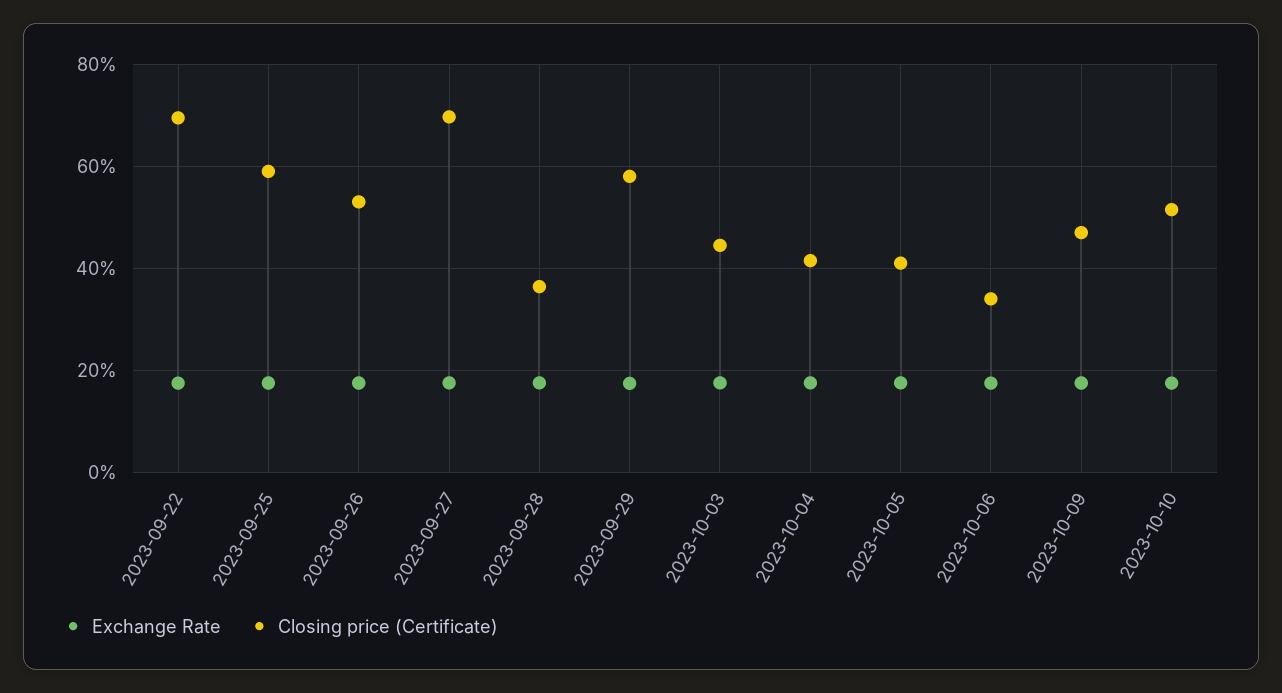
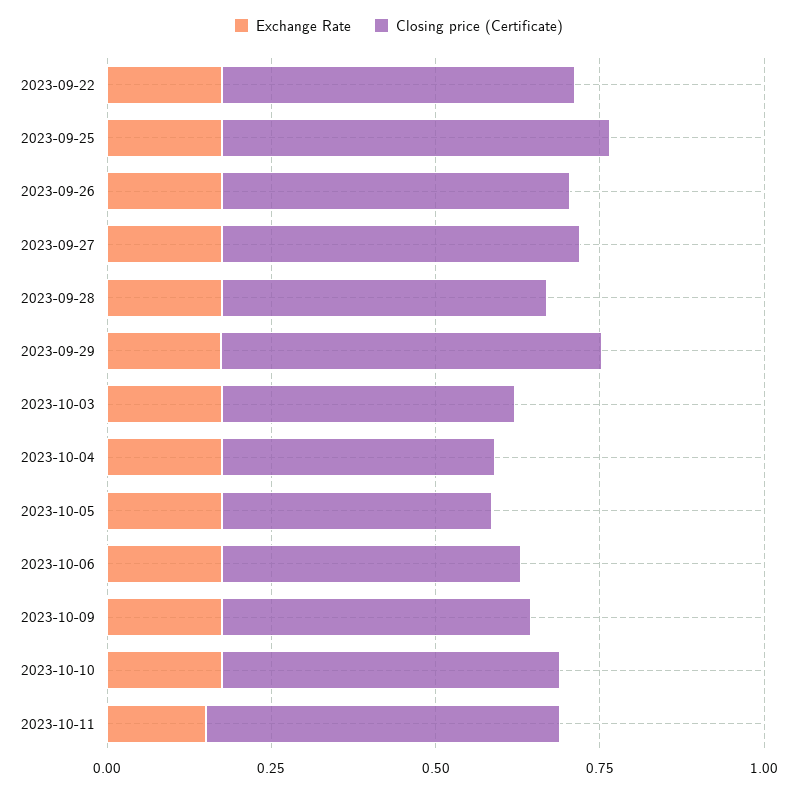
Closing price (Certificate), 2023-09-22: 0.7 -> 0.55
Closing price (Certificate), 2023-09-27: 0.7 -> 0.55
Closing price (Certificate), 2023-09-28: 0.36 -> 0.5
Closing price (Certificate), 2023-10-06: 0.34 -> 0.45
Exchange Rate, 2023-10-11: none -> 0.15
Closing price (Certificate), 2023-10-11: none -> 0.55

